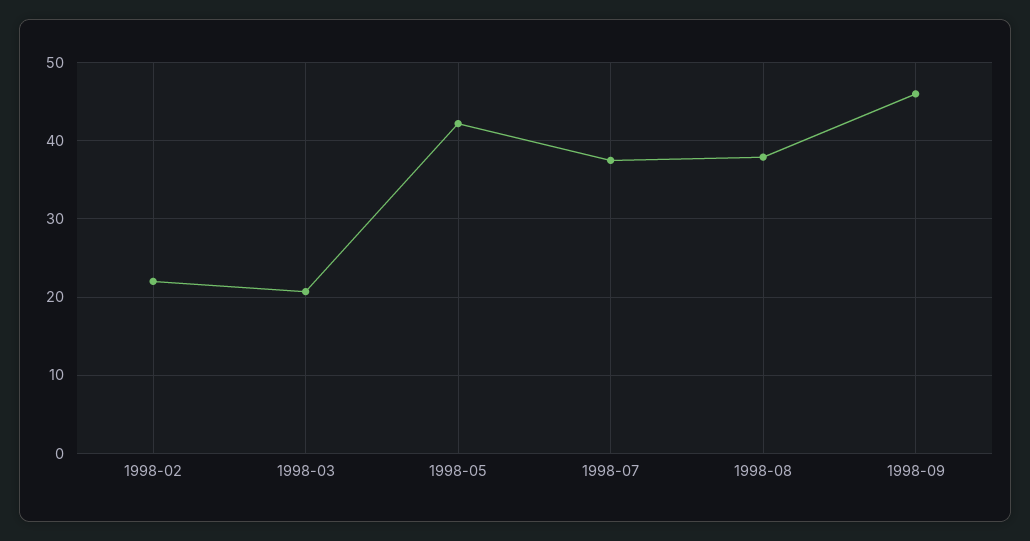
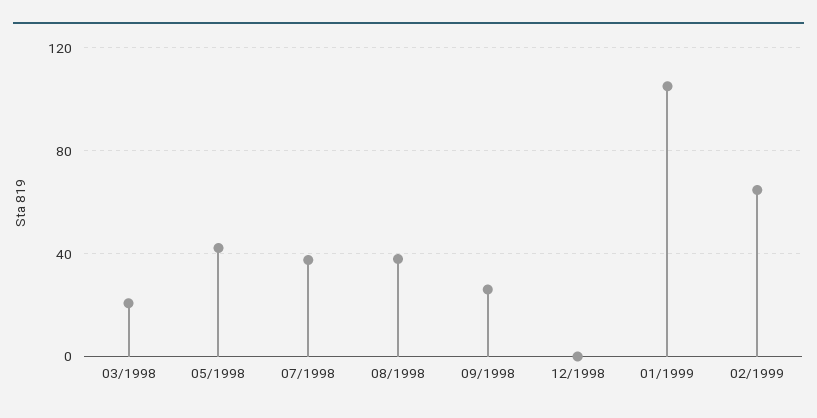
1998-02: 22 -> none
1998-09: 46 -> 25
12/1998: none -> 0
01/1999: none -> 105
02/1999: none -> 65

